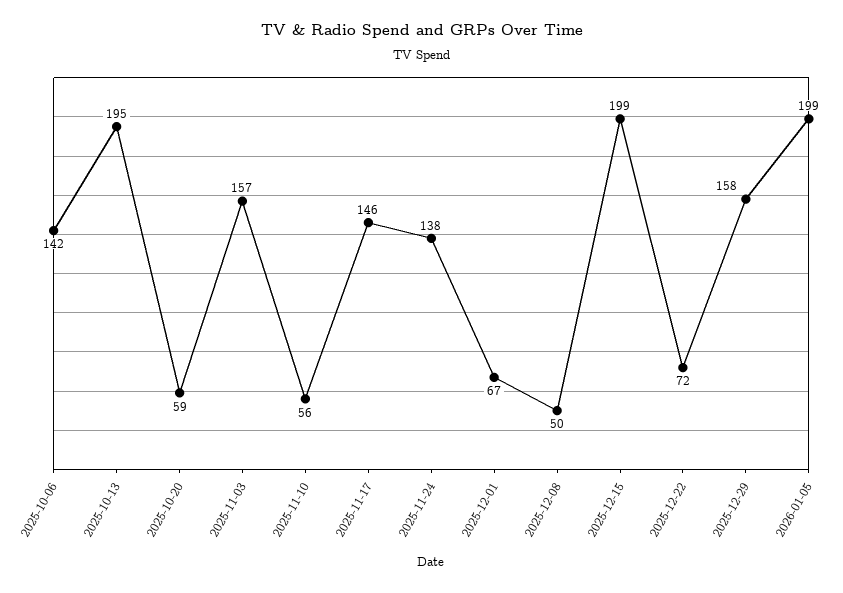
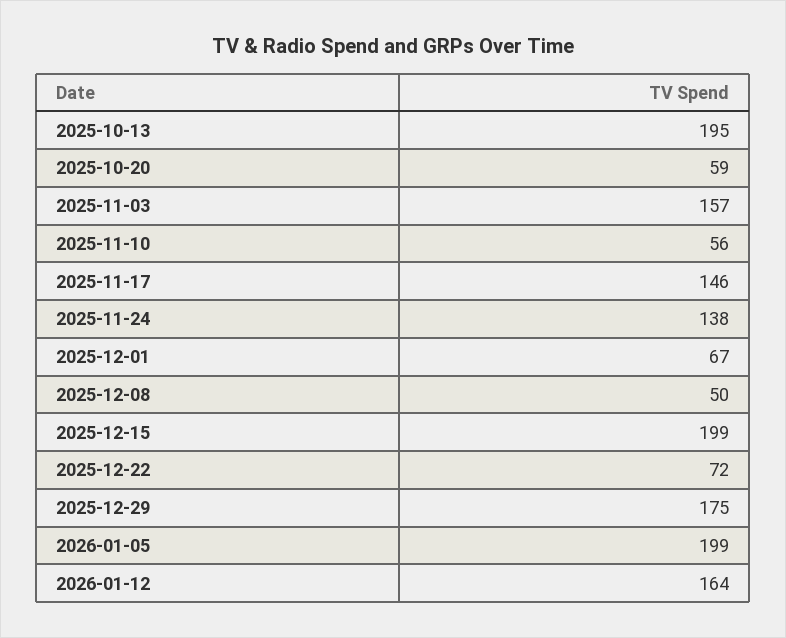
2025-10-06: 142 -> none
2025-12-29: 158 -> 175
2026-01-12: none -> 164

